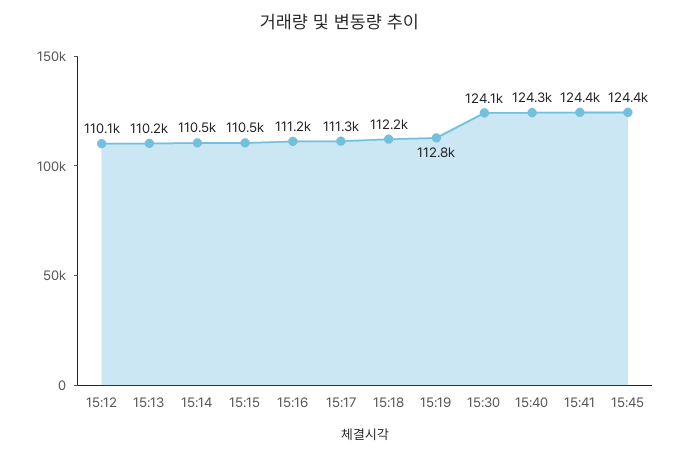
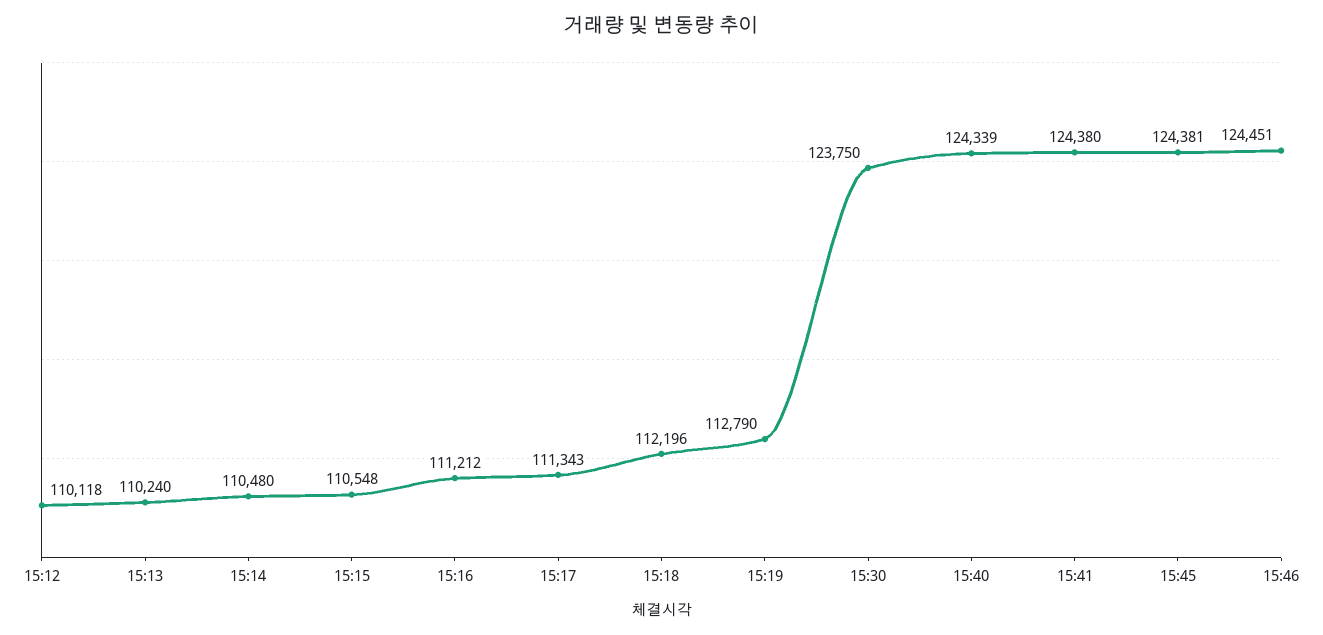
15:30: 124100 -> 123750
15:46: none -> 124451

